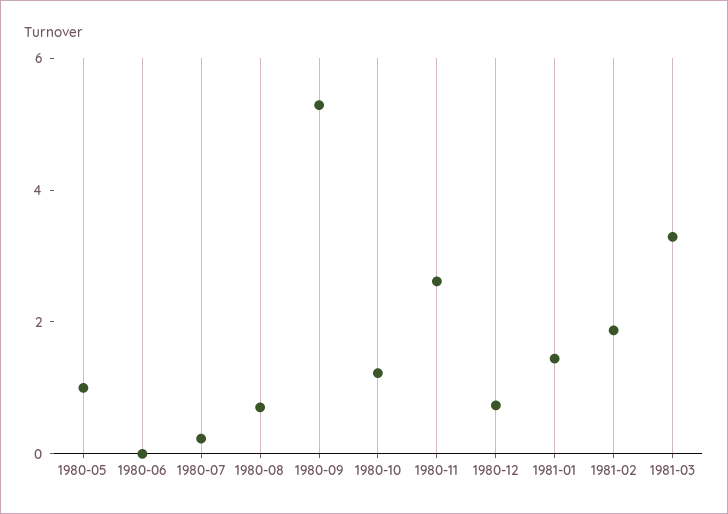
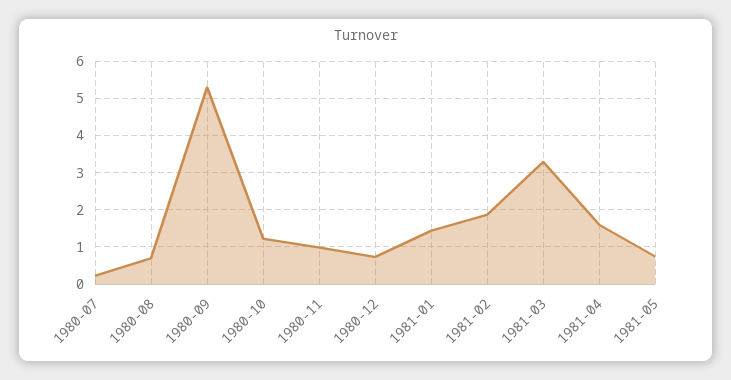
1980-05: 1 -> none
1980-06: 0 -> none
1980-11: 2.5 -> 1
1981-04: none -> 1.6
1981-05: none -> 0.8

